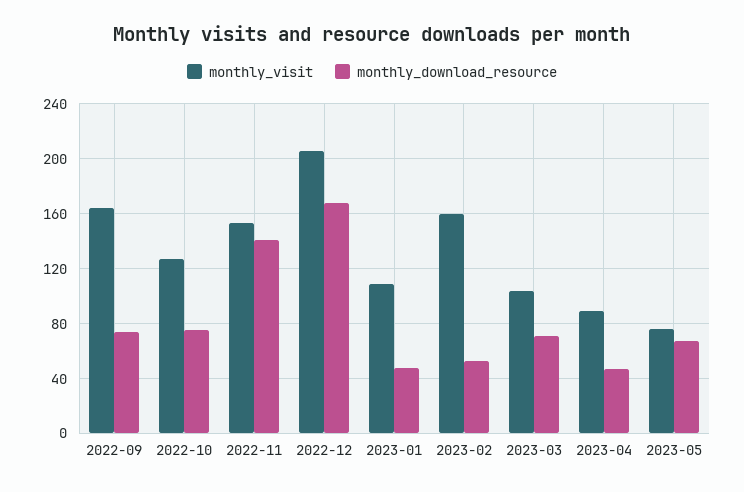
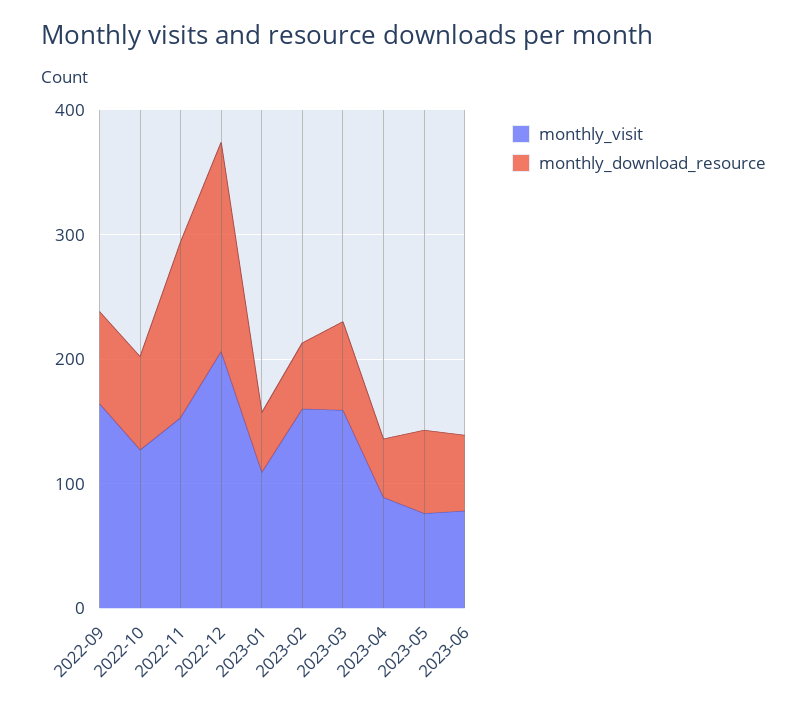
monthly_visit, 2023-03: 105 -> 160
monthly_visit, 2023-06: none -> 80
monthly_download_resource, 2023-06: none -> 60

